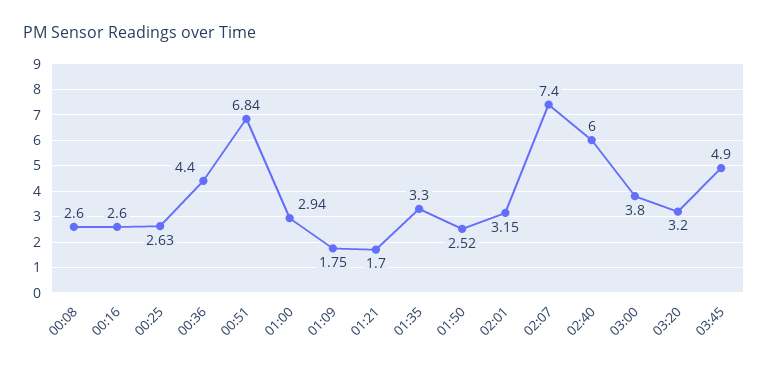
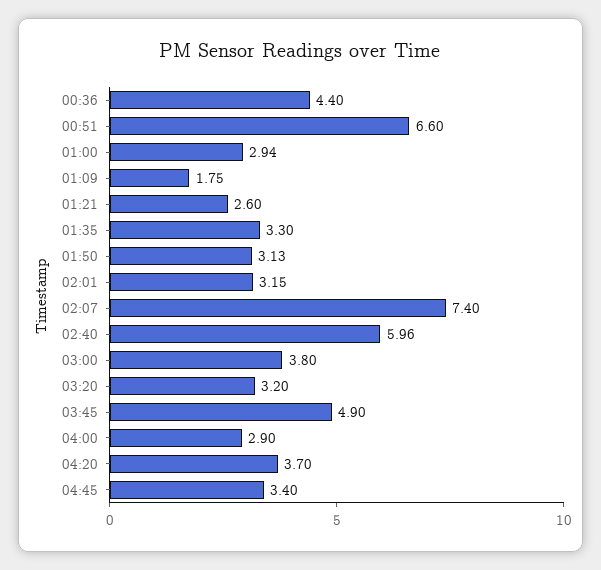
00:08: 2.6 -> none
00:16: 2.6 -> none
00:25: 2.63 -> none
00:51: 6.84 -> 6.6
01:21: 1.7 -> 2.6
01:50: 2.52 -> 3.13
02:40: 6 -> 5.96
04:00: none -> 2.9
04:20: none -> 3.7
04:45: none -> 3.4

